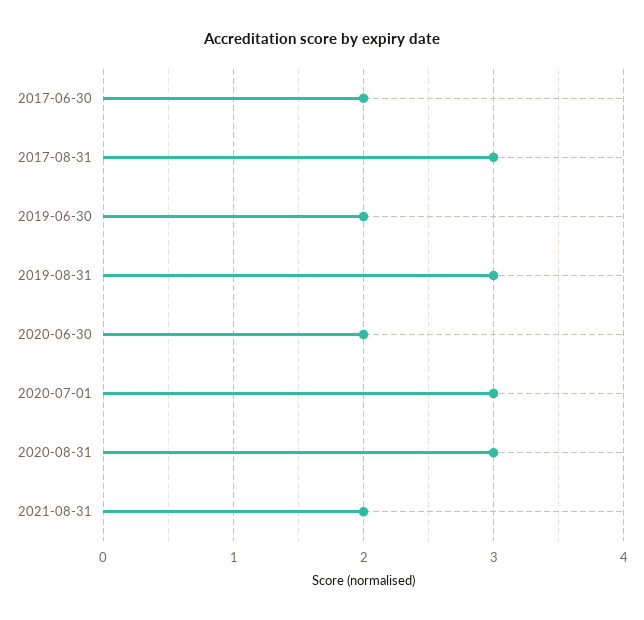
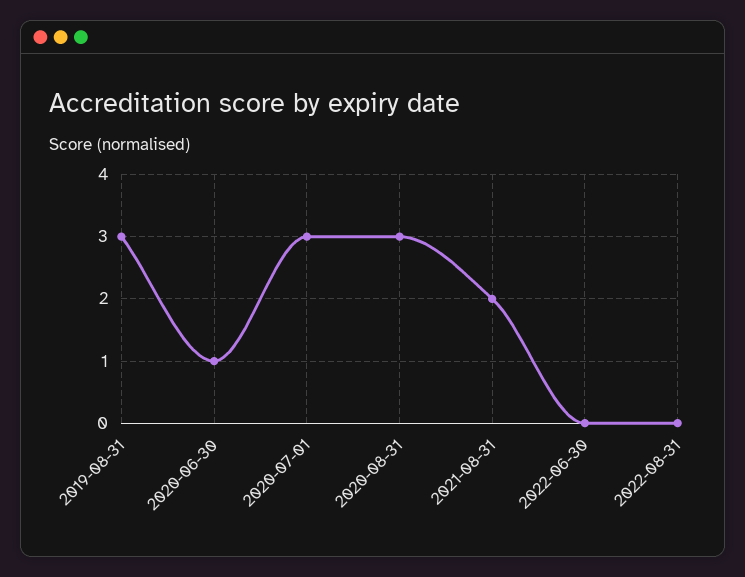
2017-06-30: 2 -> none
2017-08-31: 3 -> none
2019-06-30: 2 -> none
2020-06-30: 2 -> 1
2022-06-30: none -> 0
2022-08-31: none -> 0

